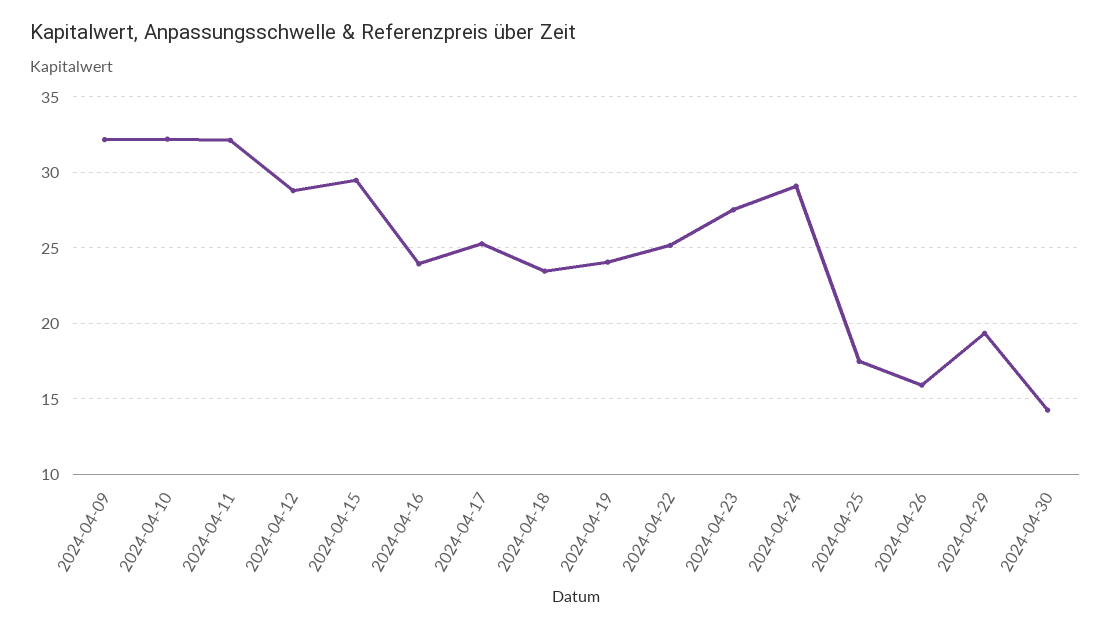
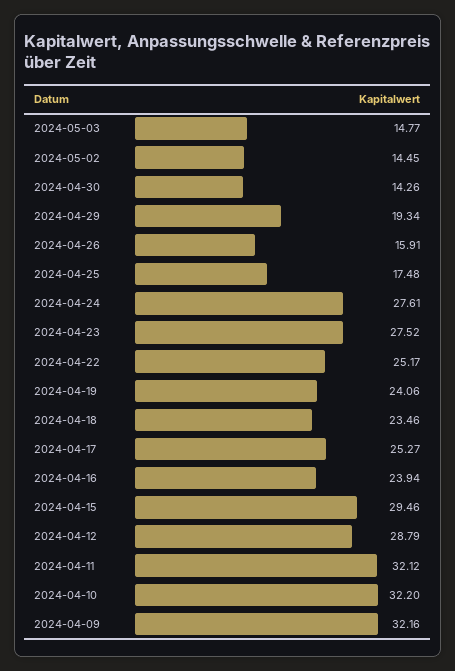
2024-04-24: 29 -> 27.61
2024-05-03: none -> 14.77
2024-05-02: none -> 14.45

